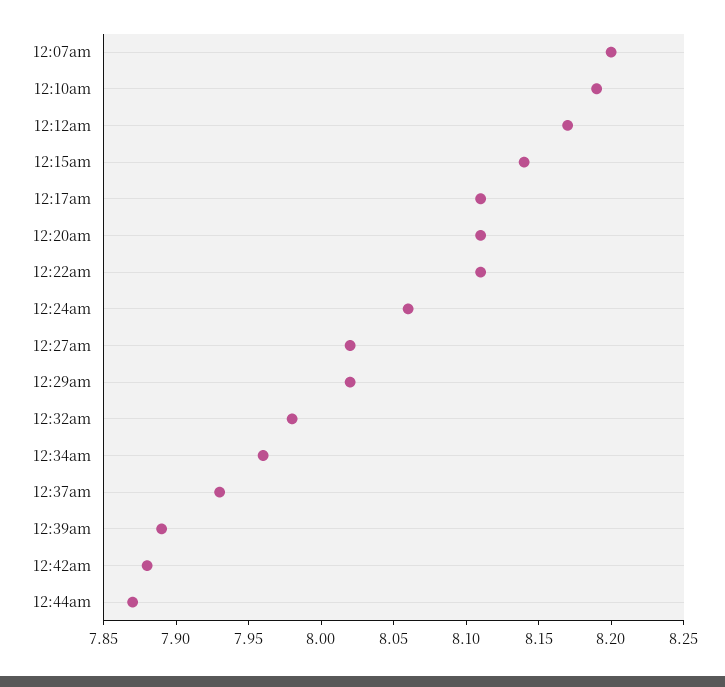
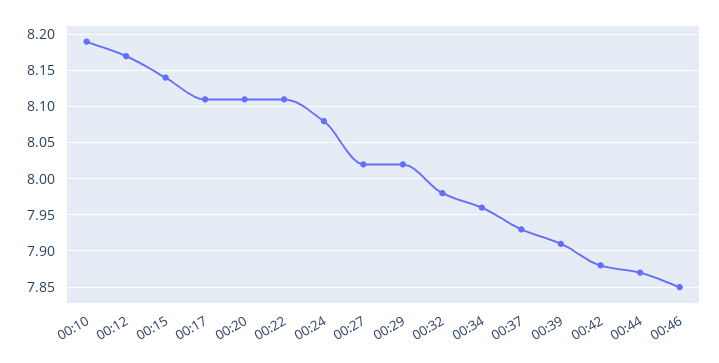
12:07am: 8.2 -> none
12:24am: 8.06 -> 8.08
12:39am: 7.89 -> 7.91
00:46: none -> 7.85

